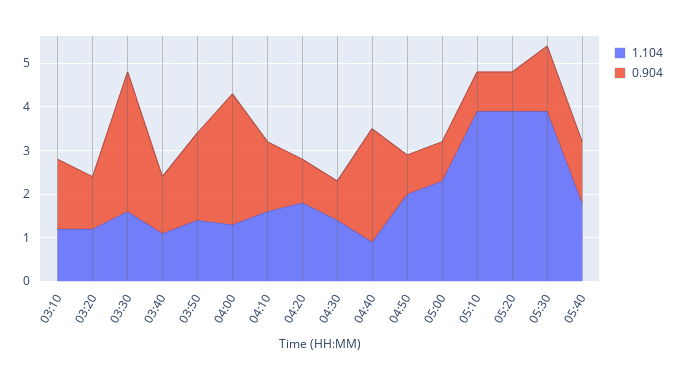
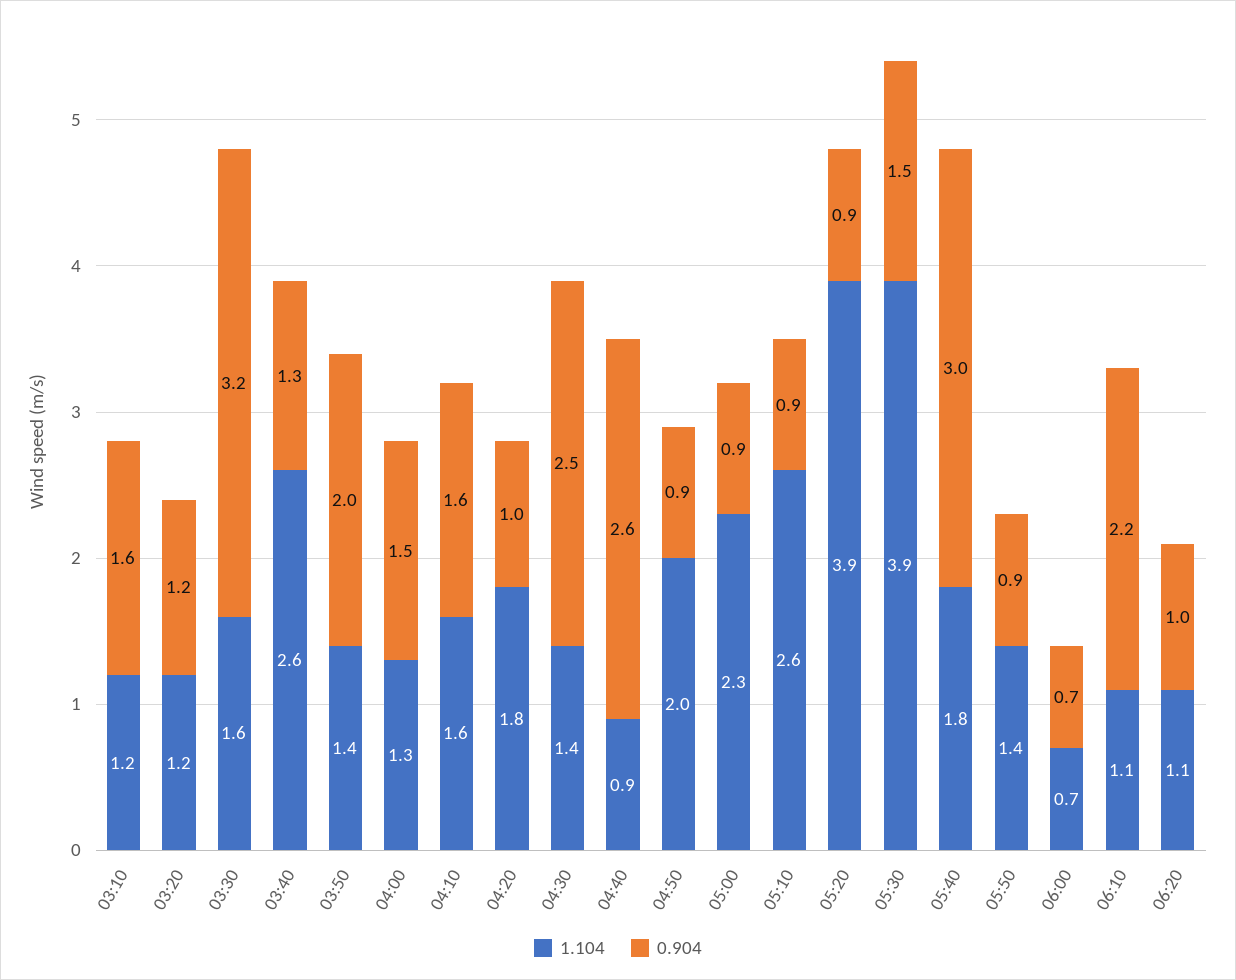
1.104, 03:40: 1 -> 2.6
0.904, 04:00: 3 -> 1.5
0.904, 04:30: 1 -> 2.5
1.104, 05:10: 4 -> 2.6
0.904, 05:40: 1.5 -> 3
1.104, 05:50: none -> 1.4
0.904, 05:50: none -> 0.9
1.104, 06:00: none -> 0.7
0.904, 06:00: none -> 0.7
1.104, 06:10: none -> 1.1
0.904, 06:10: none -> 2.2
1.104, 06:20: none -> 1.1
0.904, 06:20: none -> 1

